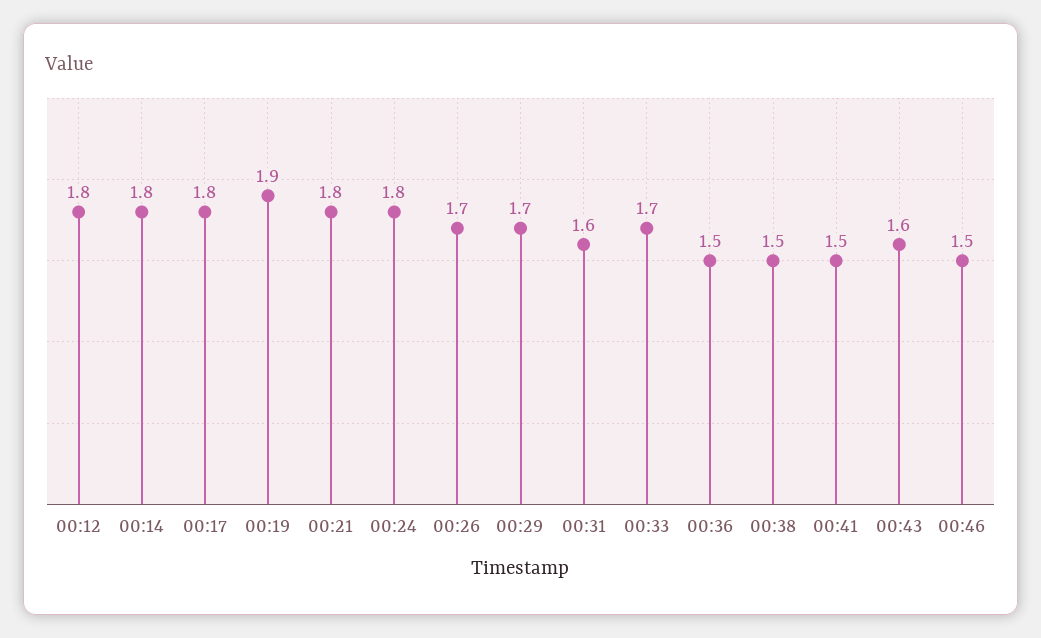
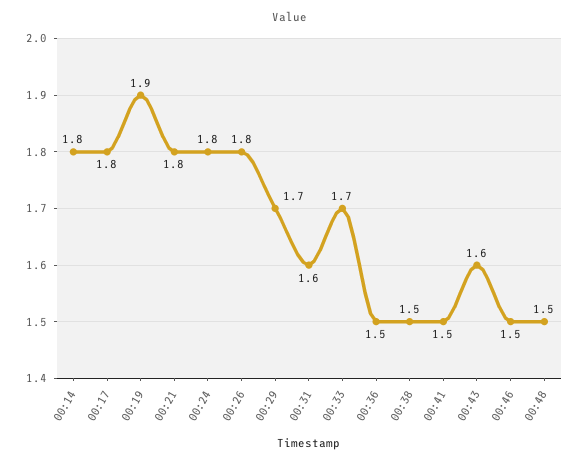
00:12: 1.8 -> none
00:26: 1.7 -> 1.8
00:48: none -> 1.5

